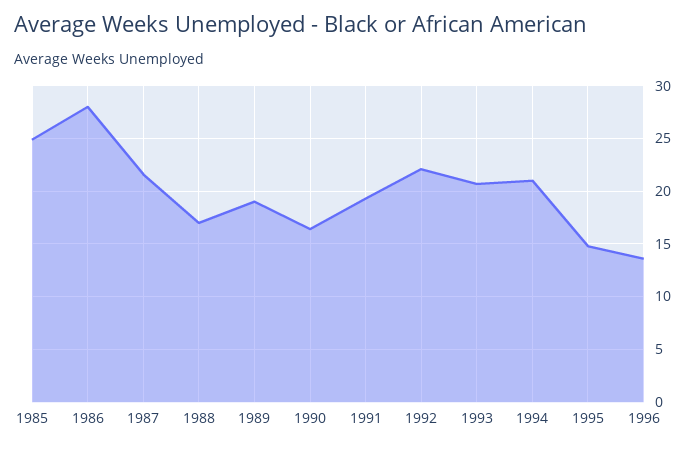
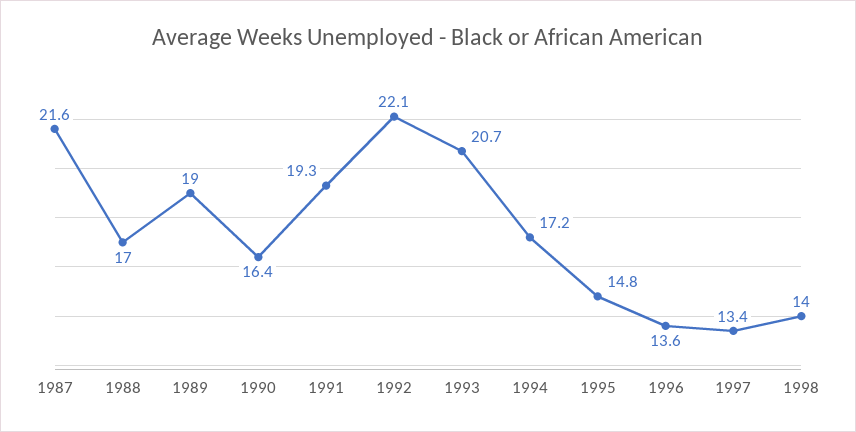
1985: 25 -> none
1986: 28 -> none
1994: 21 -> 17.2
1997: none -> 13.4
1998: none -> 14

